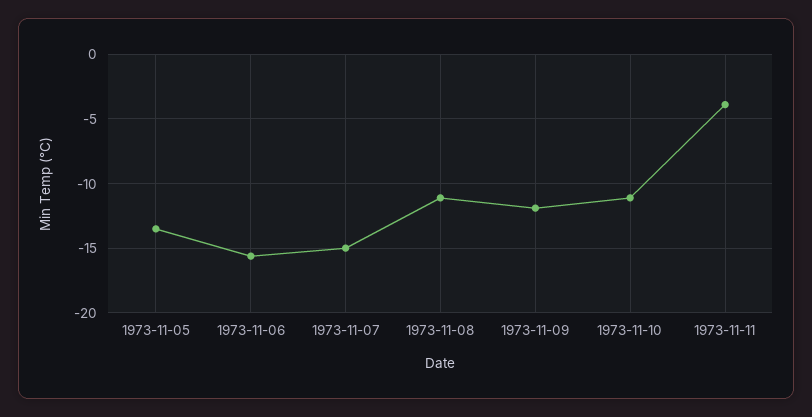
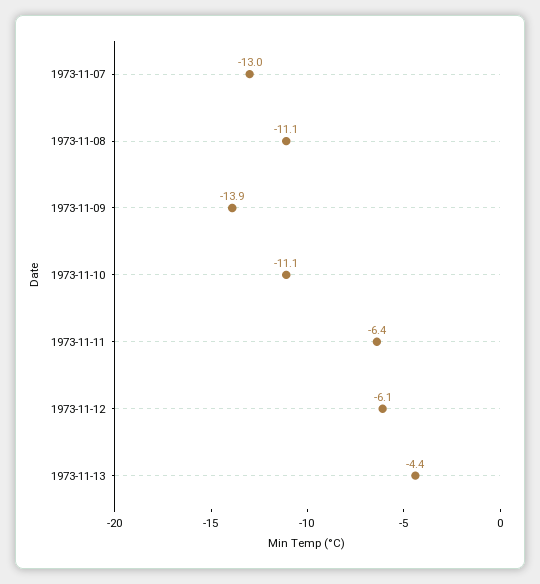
1973-11-05: -13.5 -> none
1973-11-06: -15.5 -> none
1973-11-07: -15 -> -13
1973-11-09: -12 -> -13.9
1973-11-11: -4 -> -6.4
1973-11-12: none -> -6.1
1973-11-13: none -> -4.4

